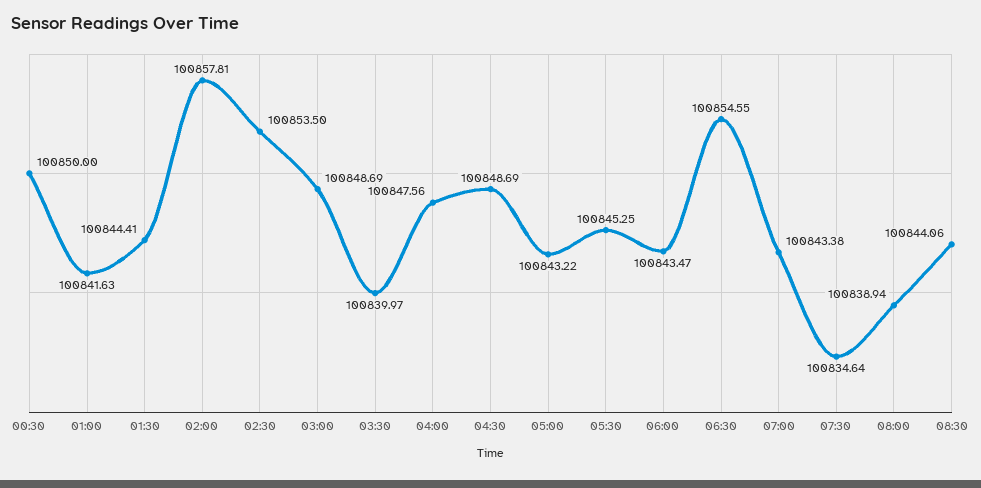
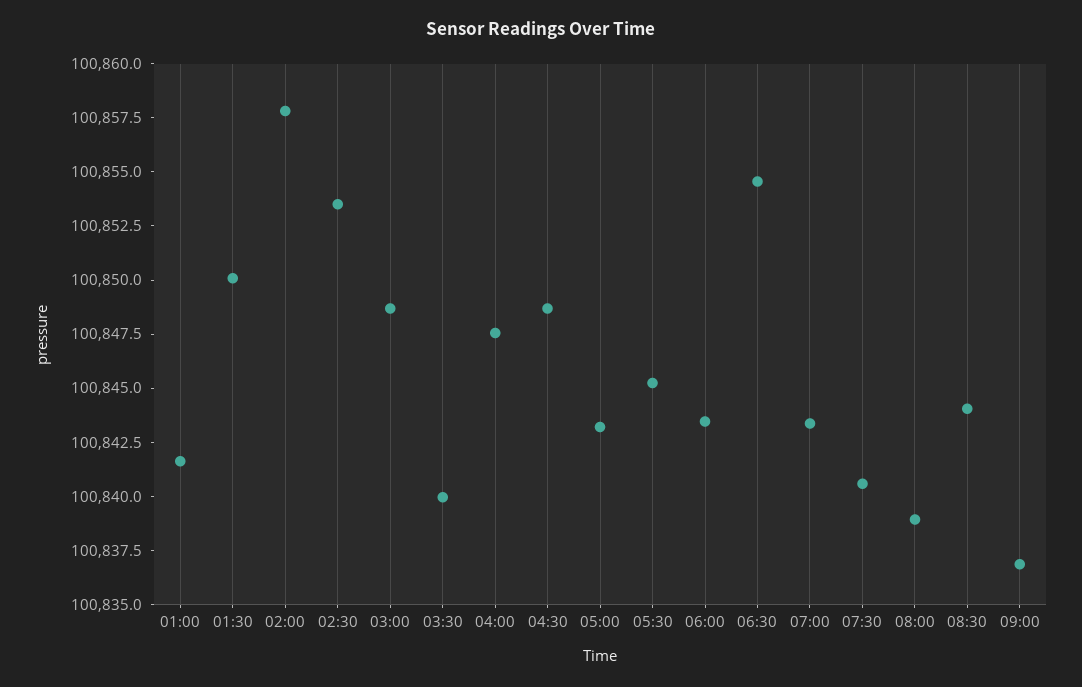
00:30: 100850 -> none
01:30: 100844.41 -> 100850
07:30: 100834.64 -> 100840.5
09:00: none -> 100837

